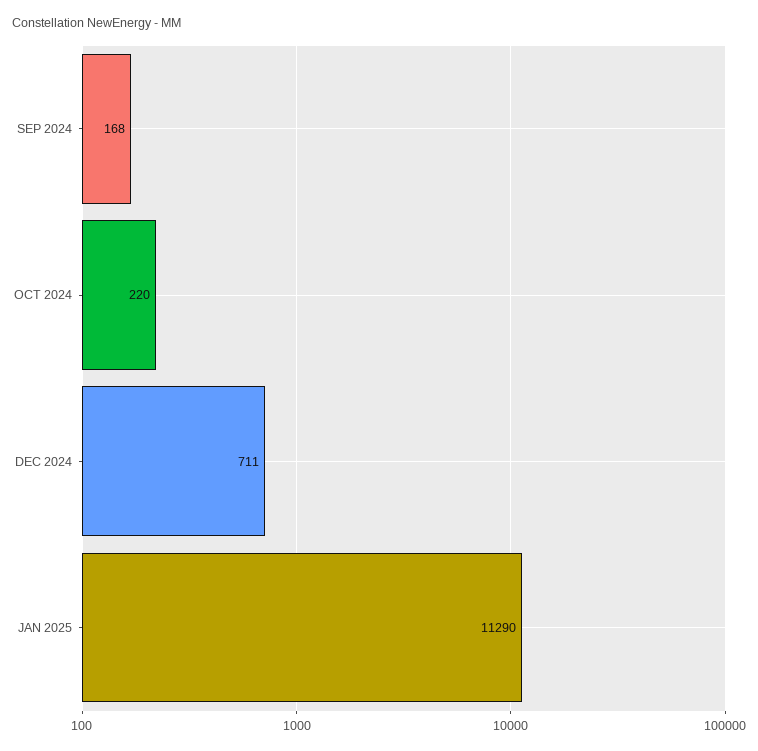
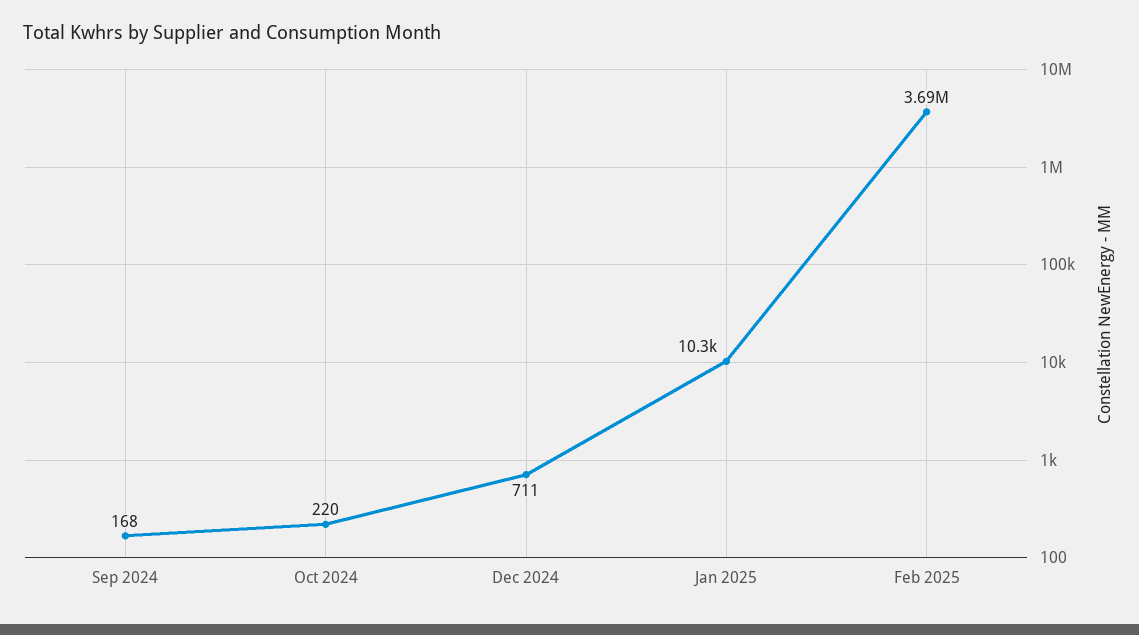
JAN 2025: 11290 -> 10300
Feb 2025: none -> 3690000

